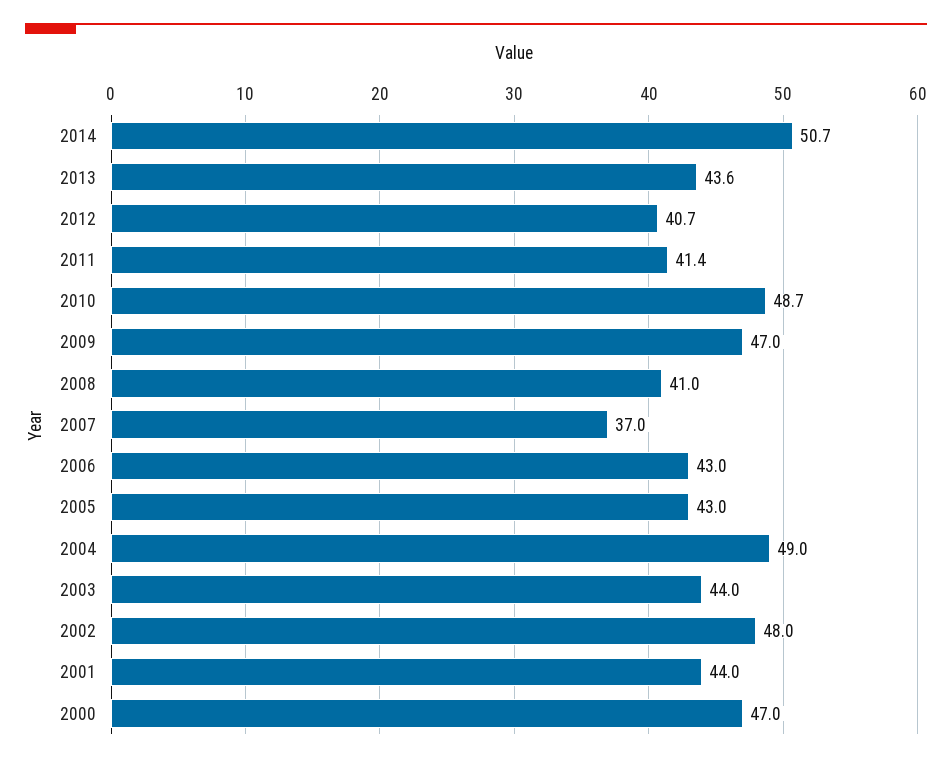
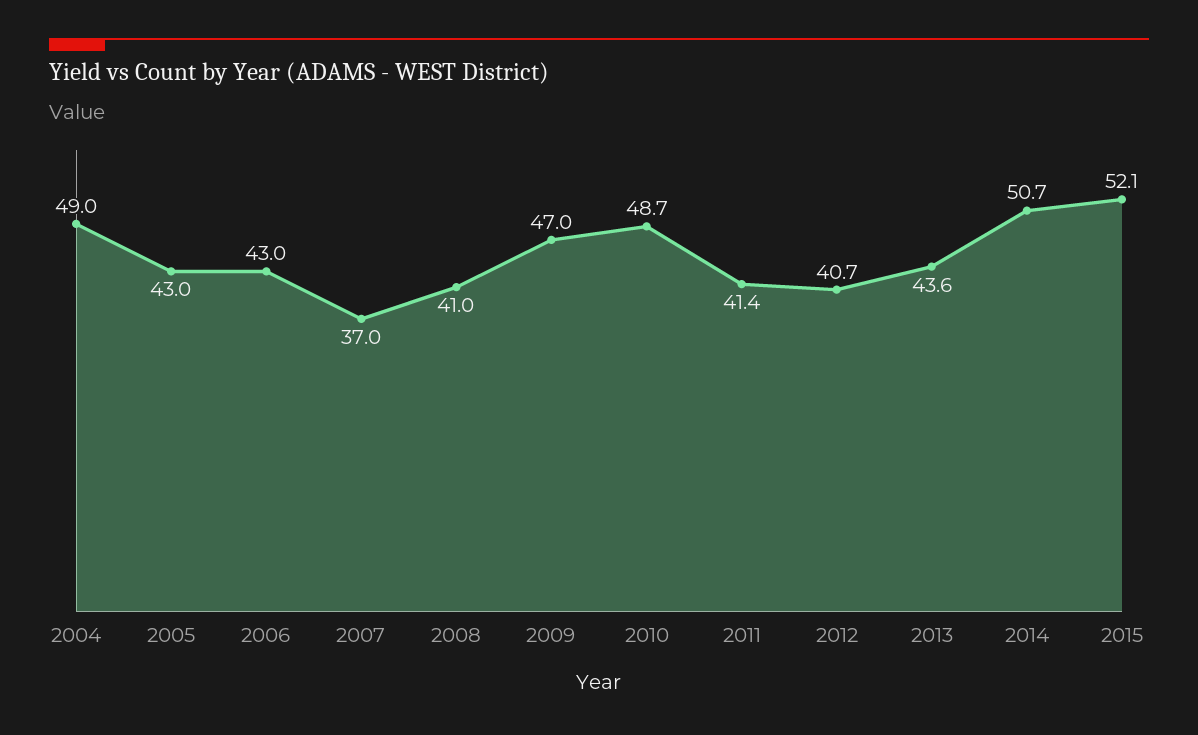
2003: 44 -> none
2002: 48 -> none
2001: 44 -> none
2000: 47 -> none
2015: none -> 52.1

